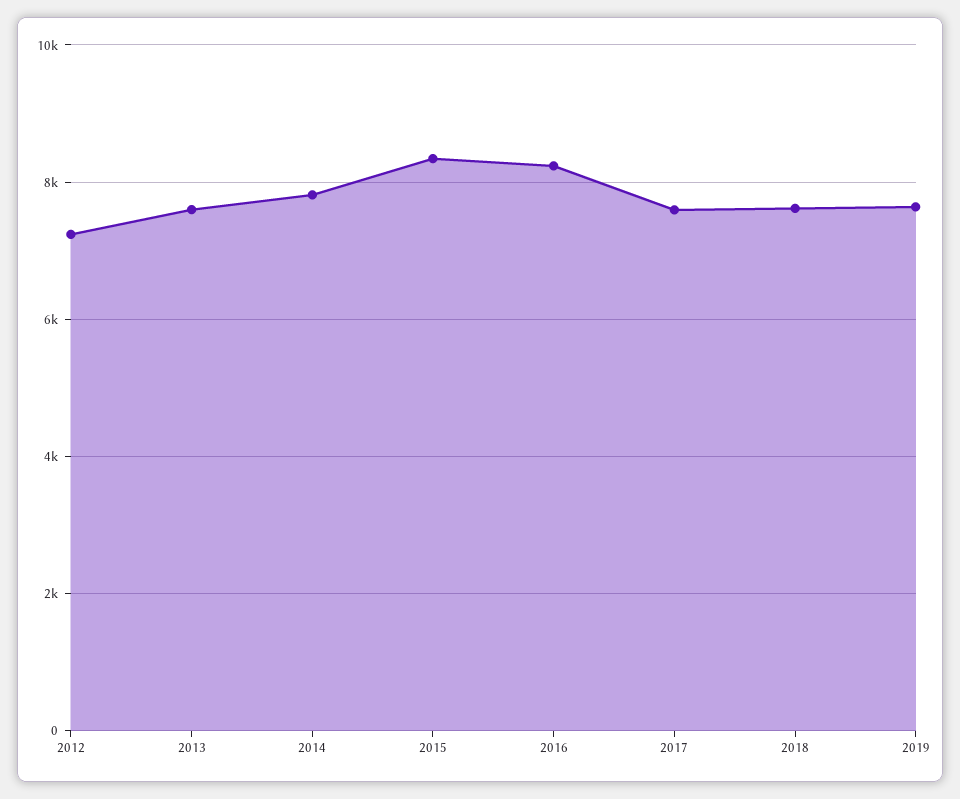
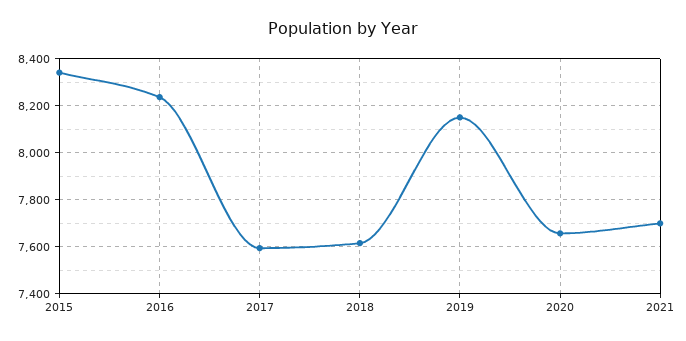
2012: 7200 -> none
2013: 7600 -> none
2014: 7800 -> none
2019: 7600 -> 8150
2020: none -> 7650
2021: none -> 7700

